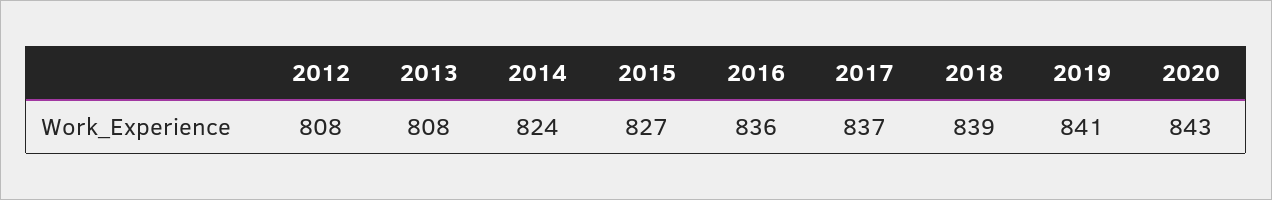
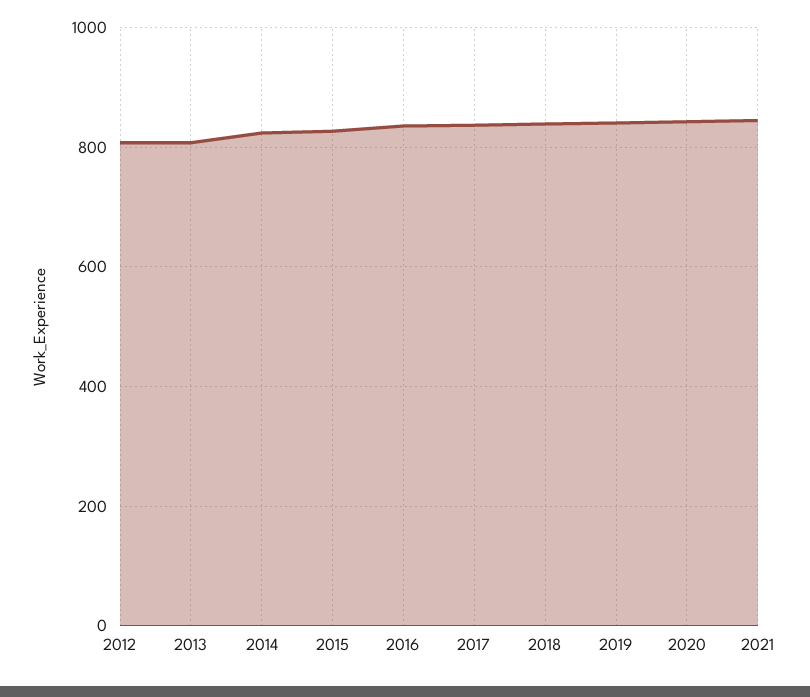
2021: none -> 840

